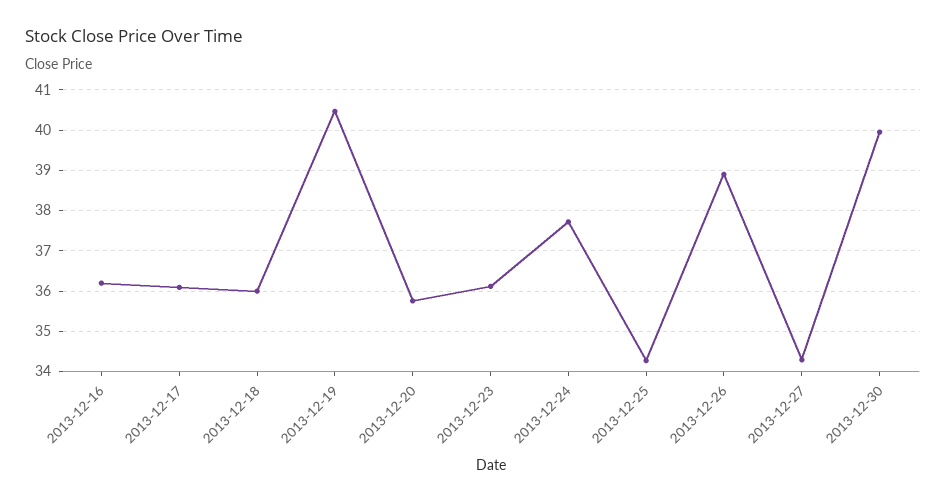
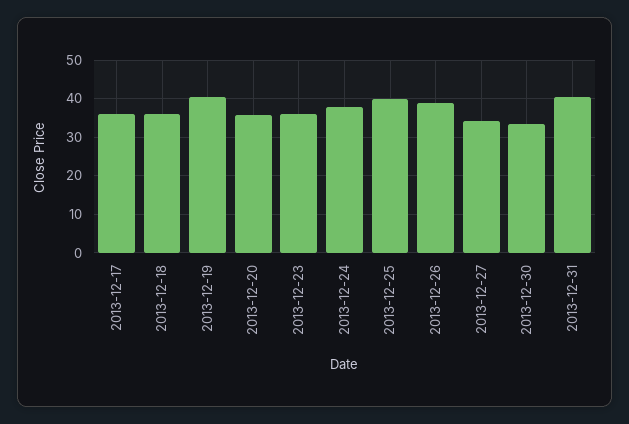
2013-12-16: 36.2 -> none
2013-12-25: 34.2 -> 40
2013-12-30: 40 -> 34
2013-12-31: none -> 40

